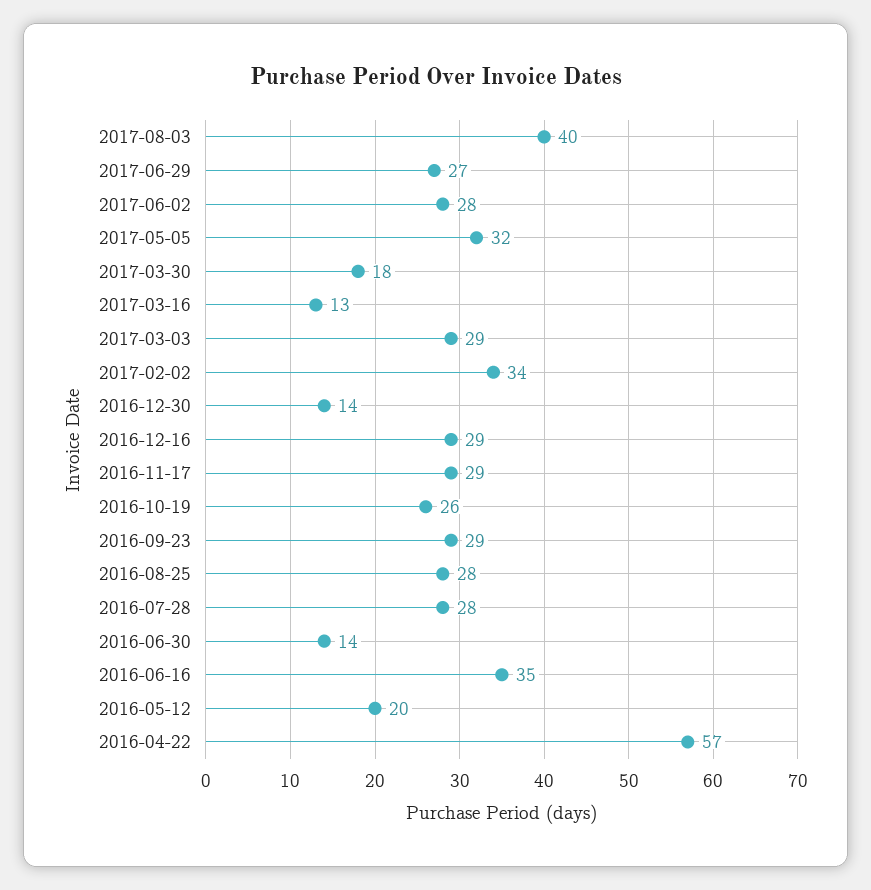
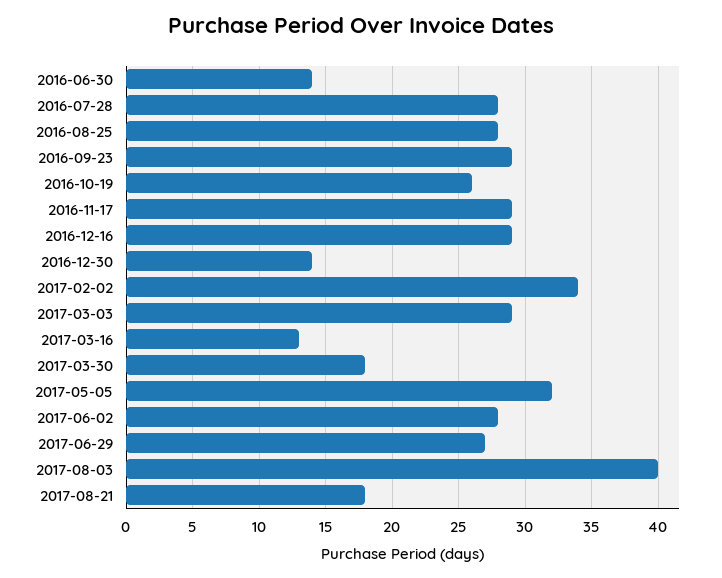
2016-06-16: 35 -> none
2016-05-12: 20 -> none
2016-04-22: 57 -> none
2017-08-21: none -> 18

